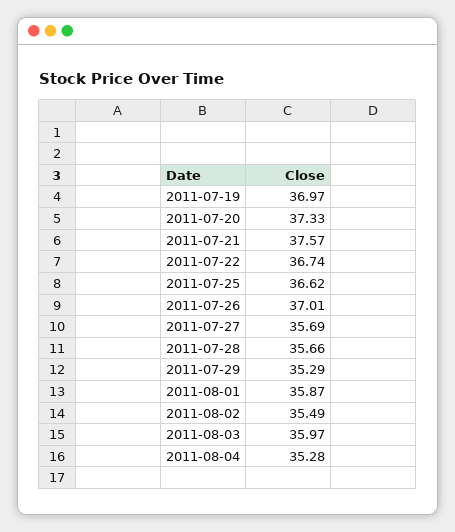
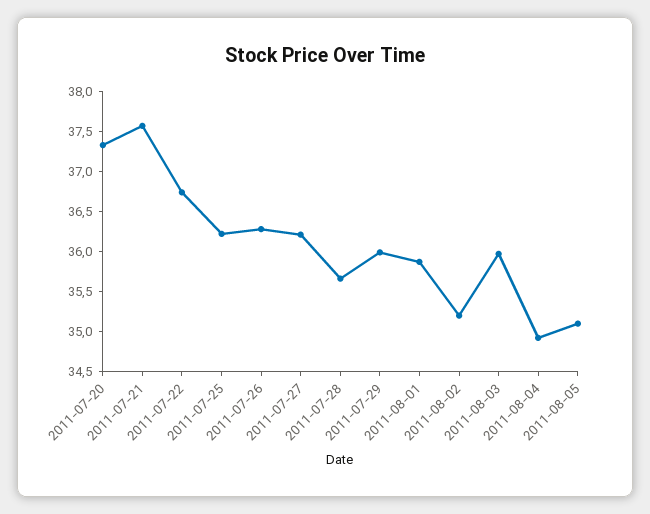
2011-07-19: 36.97 -> none
2011-07-25: 36.62 -> 36.2
2011-07-26: 37.01 -> 36.3
2011-07-27: 35.69 -> 36.2
2011-07-29: 35.29 -> 36
2011-08-02: 35.49 -> 35.2
2011-08-04: 35.28 -> 34.9
2011-08-05: none -> 35.1

